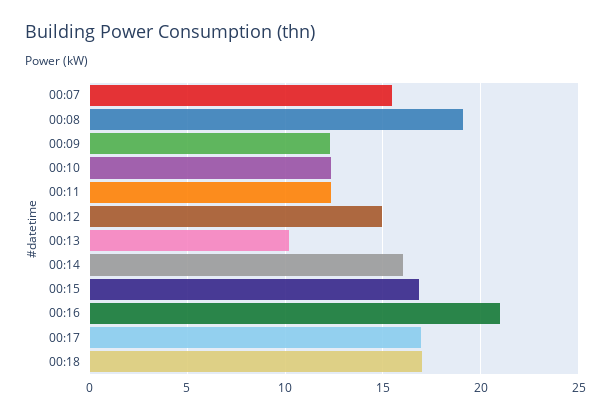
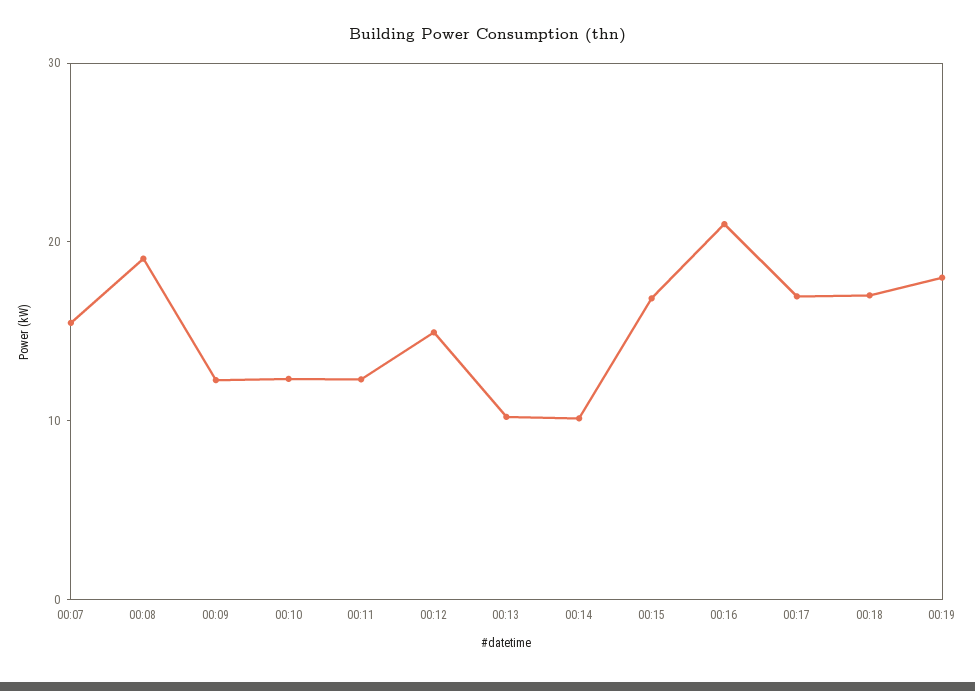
00:14: 16 -> 10
00:19: none -> 18

